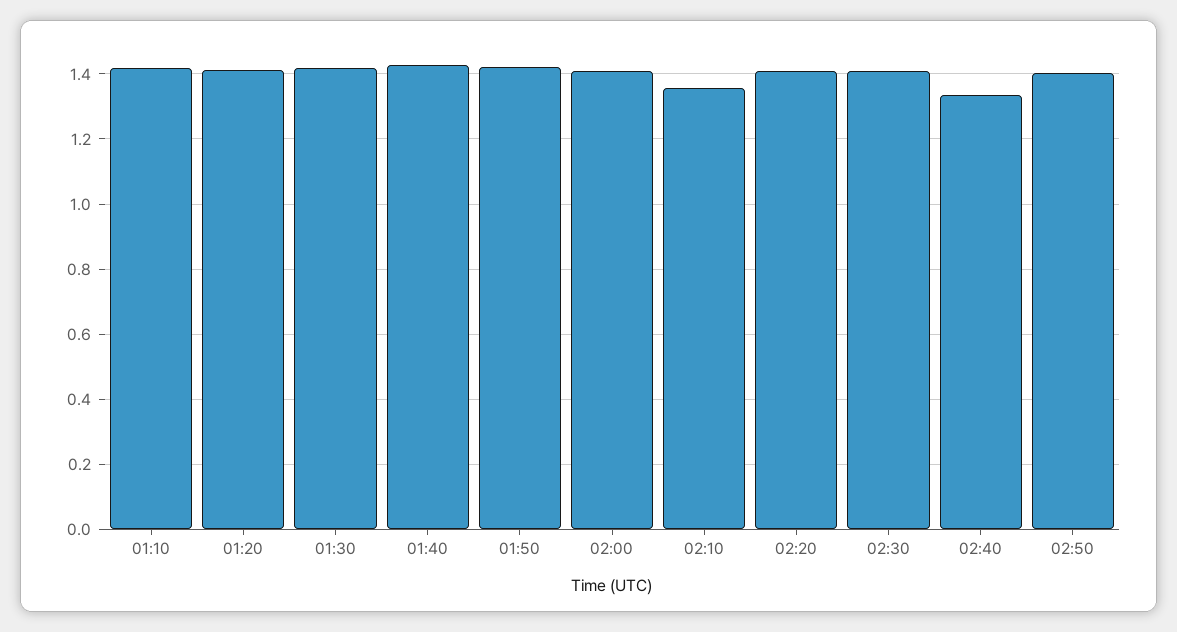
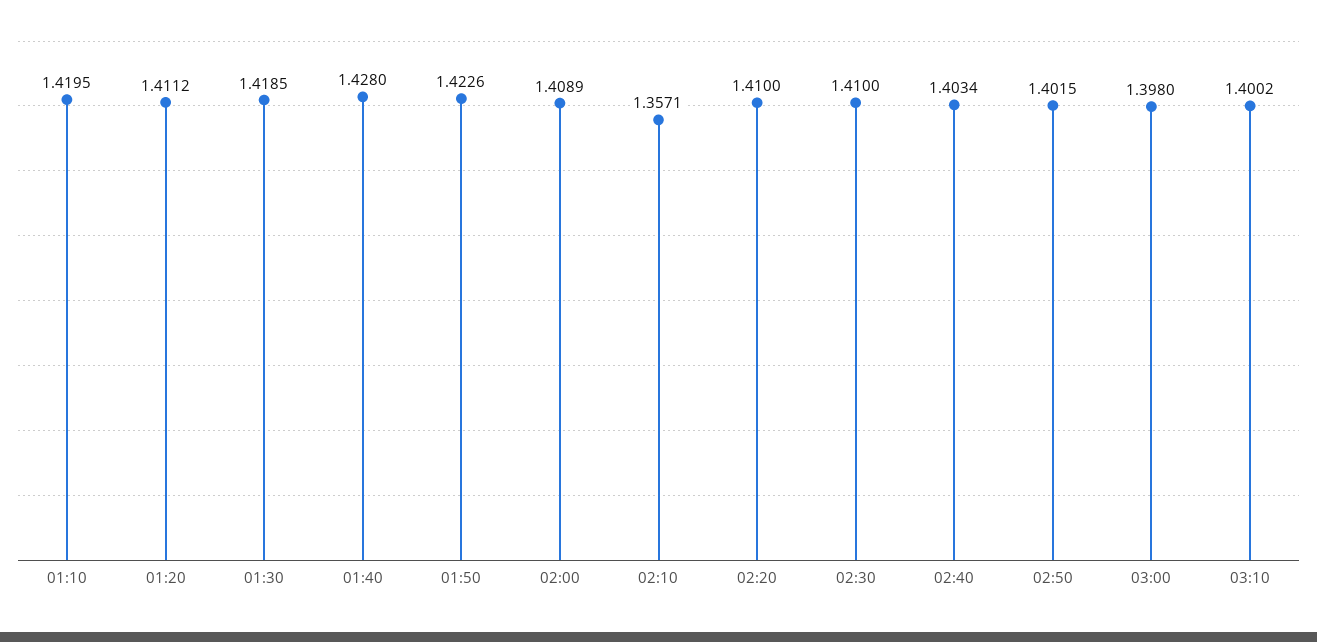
02:40: 1.34 -> 1.4034
03:00: none -> 1.398
03:10: none -> 1.4002

